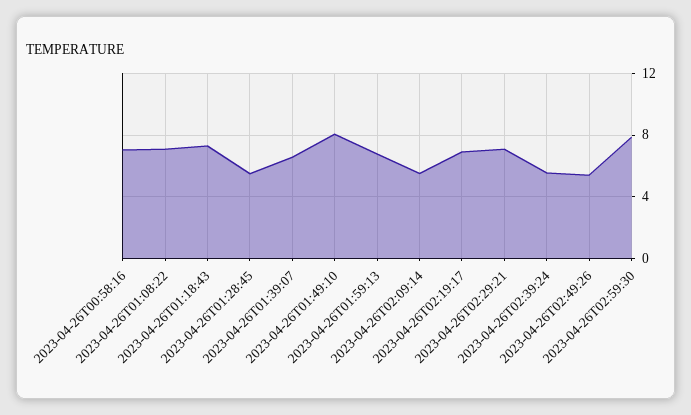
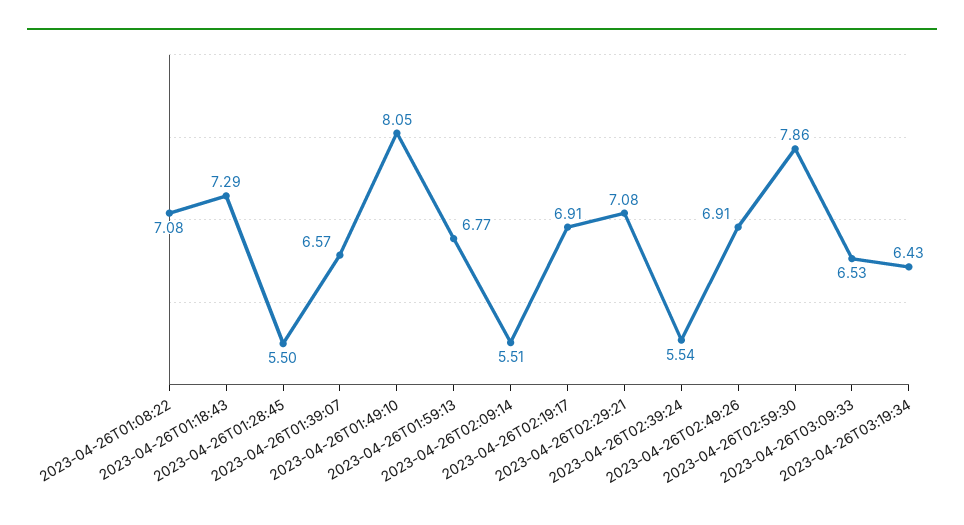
2023-04-26T00:58:16: 7 -> none
2023-04-26T02:49:26: 5.5 -> 6.91
2023-04-26T03:09:33: none -> 6.53
2023-04-26T03:19:34: none -> 6.43

